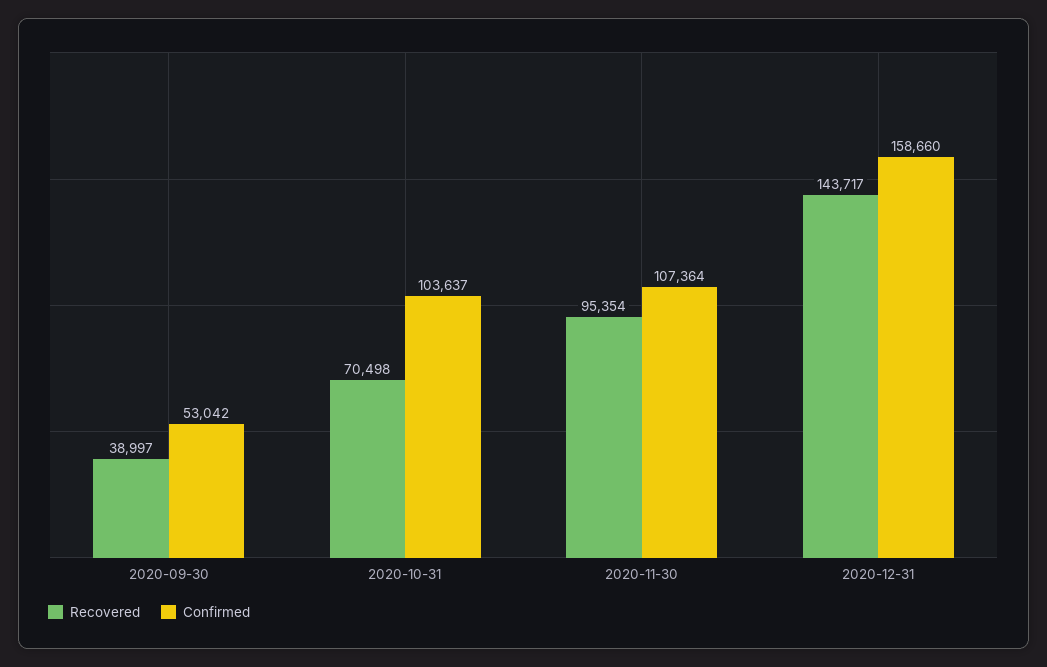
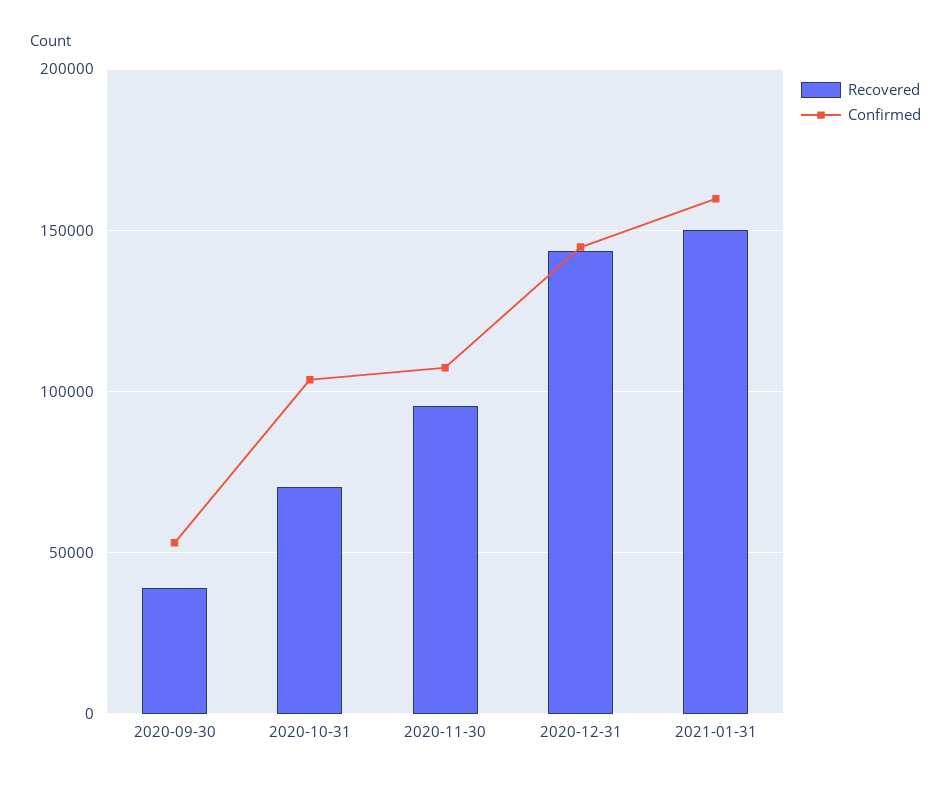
Confirmed, 2020-12-31: 158660 -> 145000
Recovered, 2021-01-31: none -> 150000
Confirmed, 2021-01-31: none -> 160000

